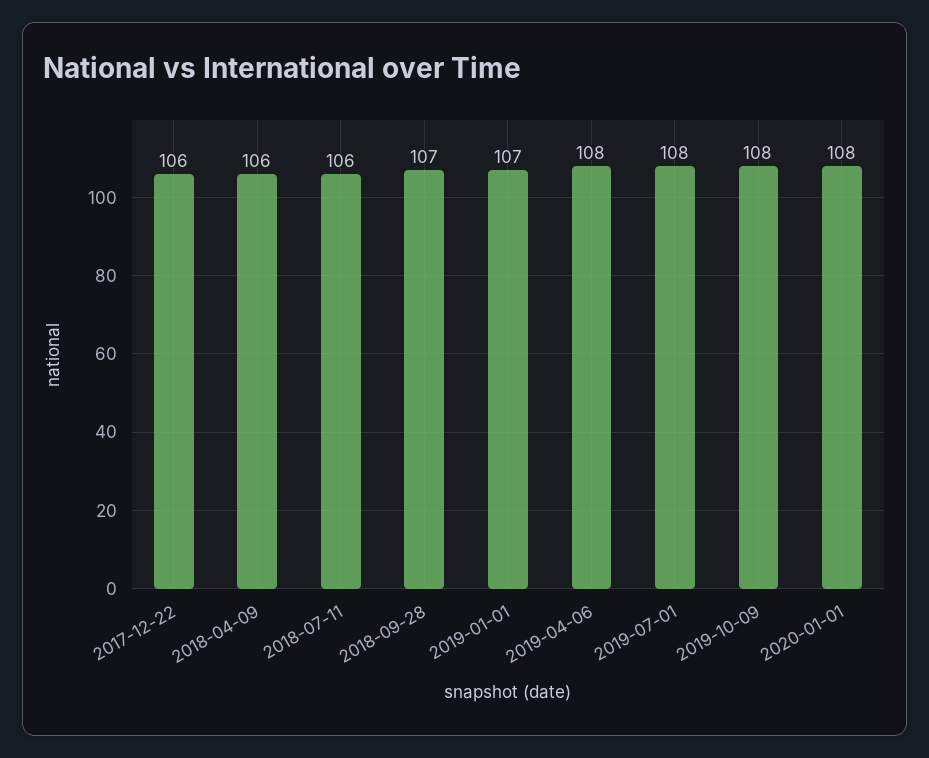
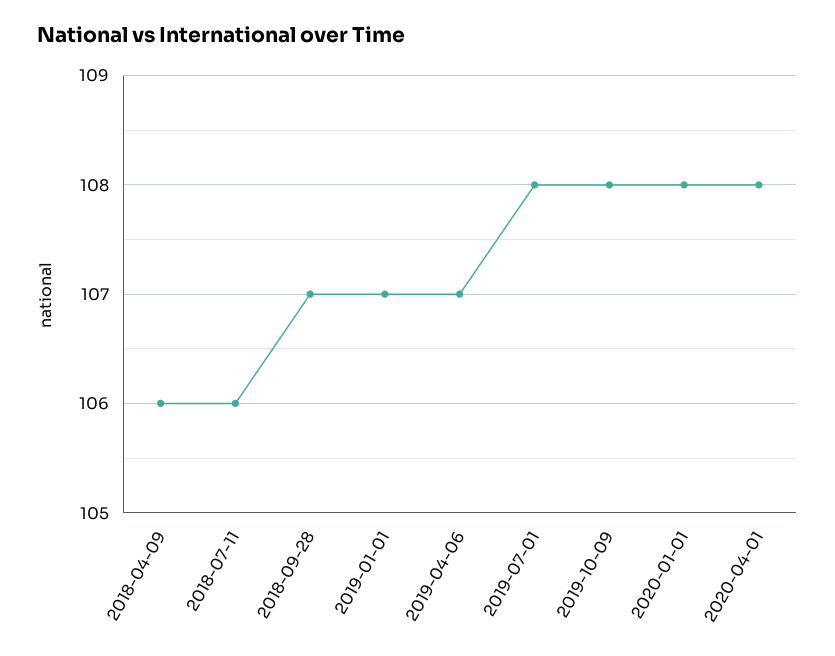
2017-12-22: 106 -> none
2019-04-06: 108 -> 107
2020-04-01: none -> 108

